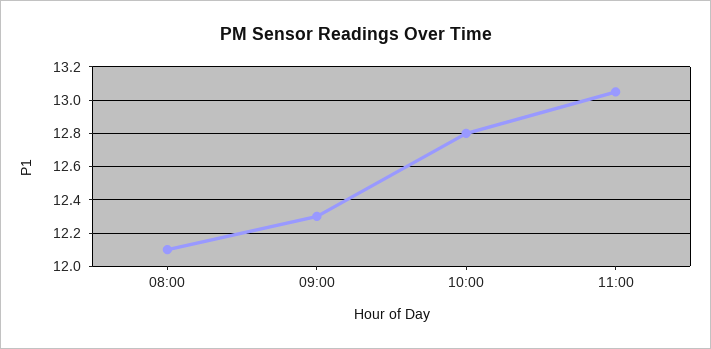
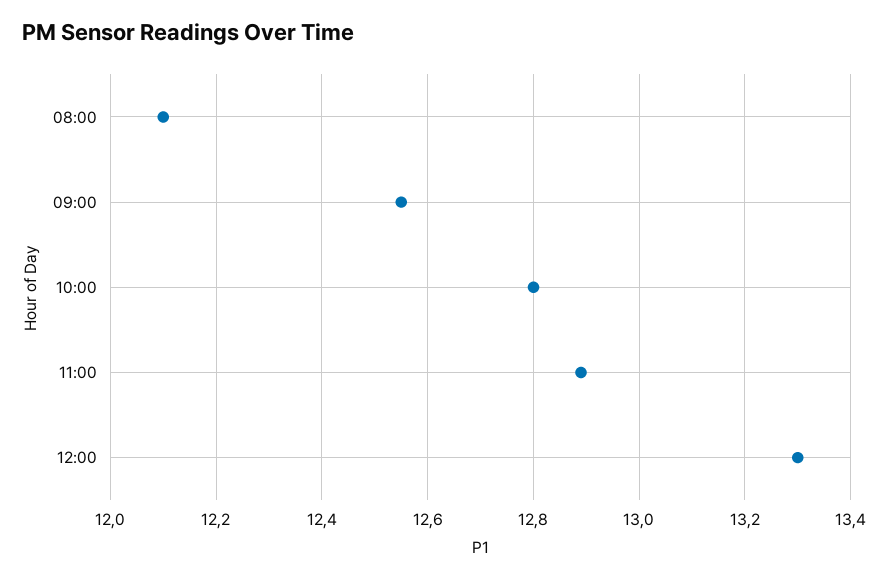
09:00: 12.3 -> 12.55
11:00: 13.05 -> 12.9
12:00: none -> 13.3

